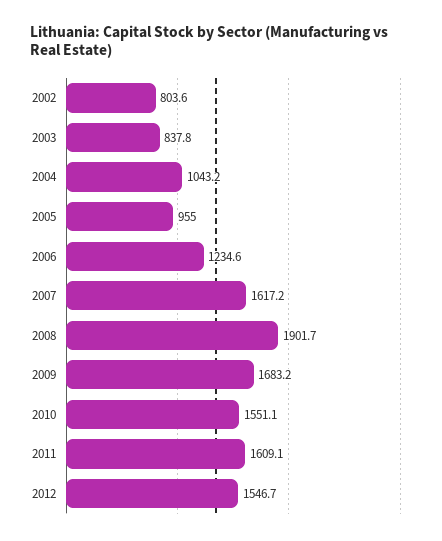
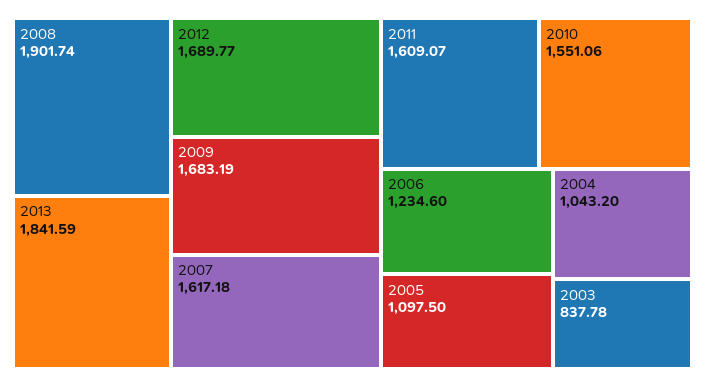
2002: 803.6 -> none
2005: 955 -> 1097.5
2012: 1546.7 -> 1689.77
2013: none -> 1841.59

